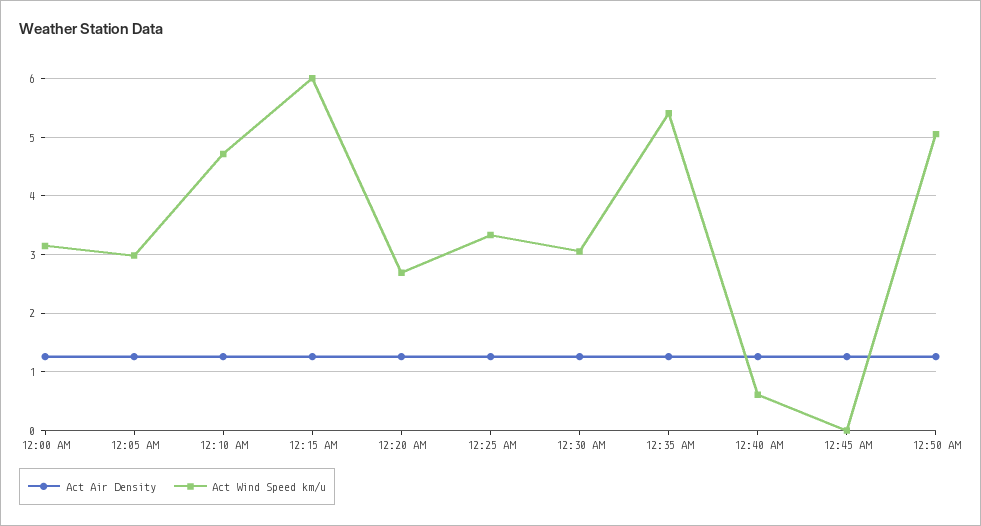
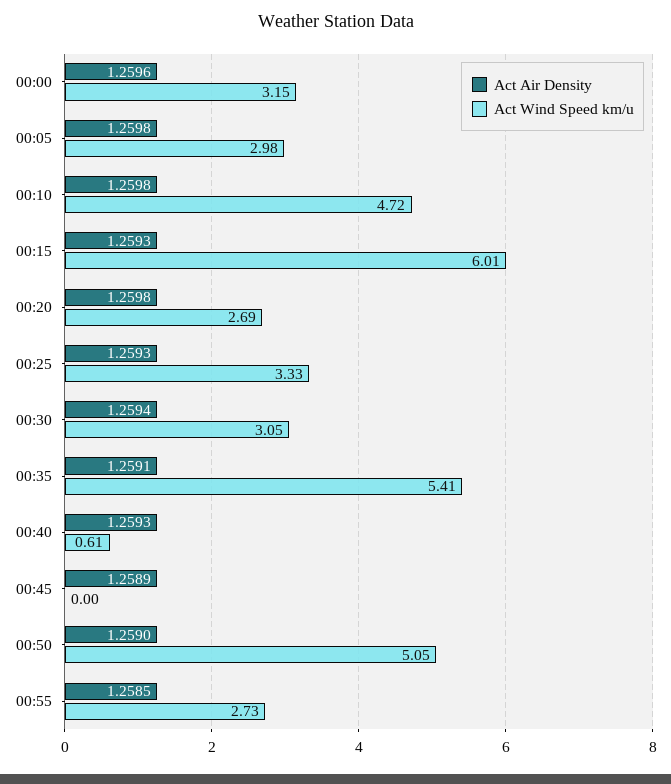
Act Air Density, 00:55: none -> 1.2585
Act Wind Speed km/u, 00:55: none -> 2.73

